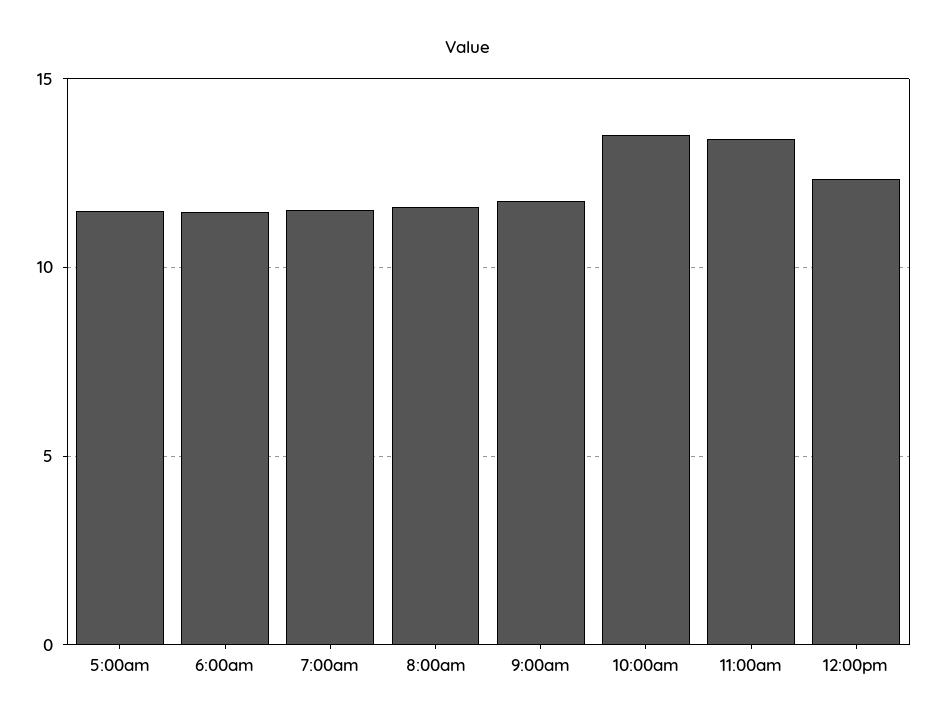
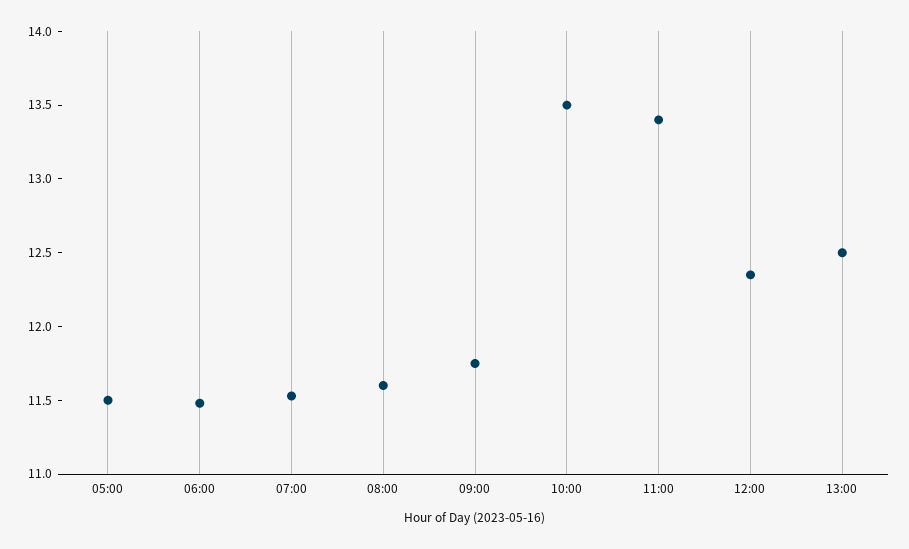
13:00: none -> 12.5

